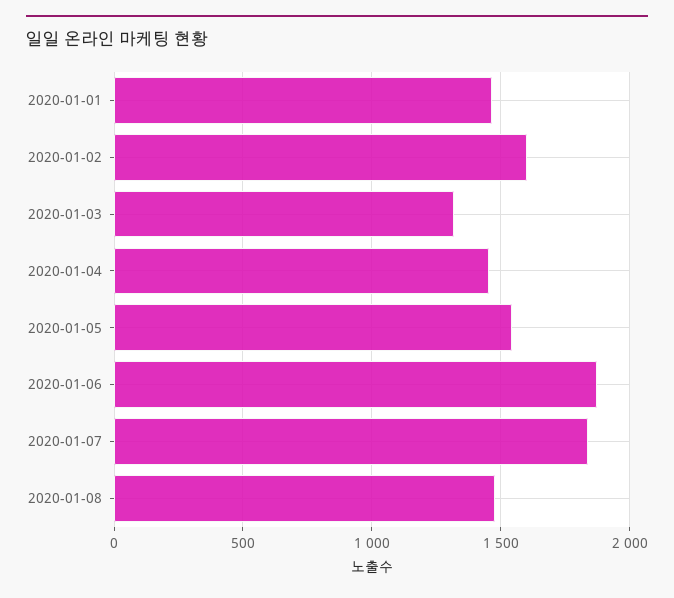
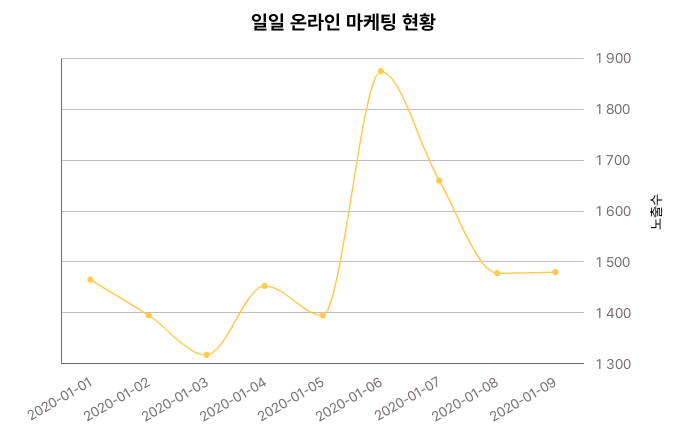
2020-01-02: 1600 -> 1400
2020-01-05: 1550 -> 1400
2020-01-07: 1850 -> 1660
2020-01-09: none -> 1480

